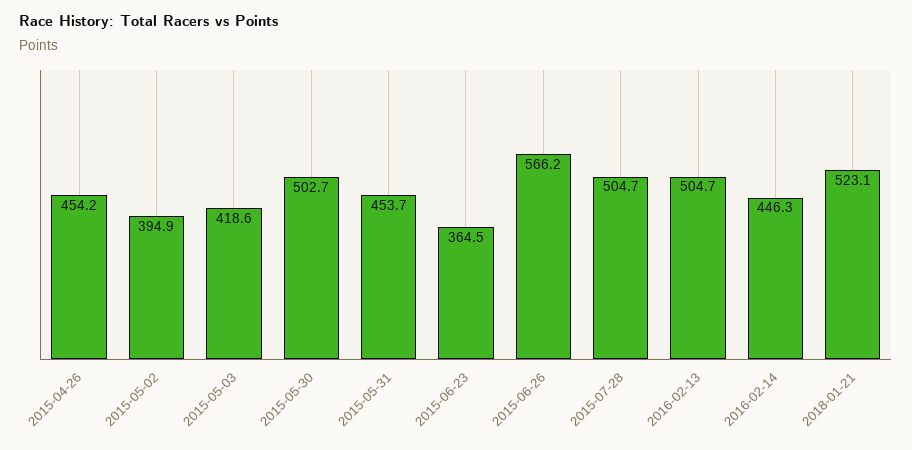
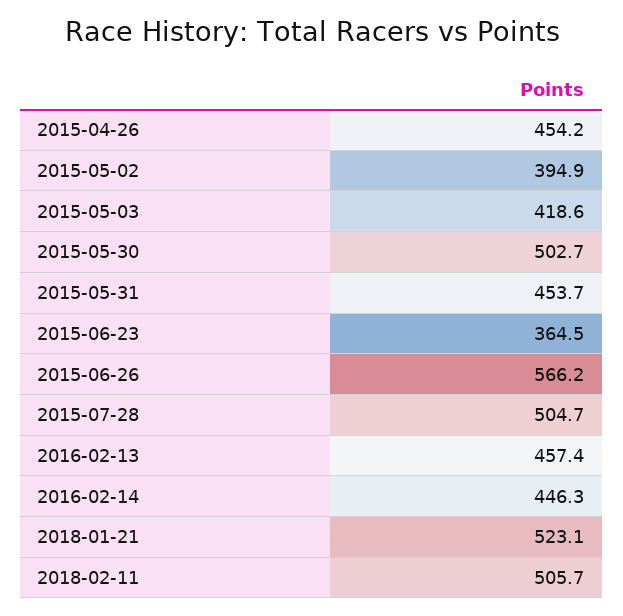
2016-02-13: 504.7 -> 457.4
2018-02-11: none -> 505.7

